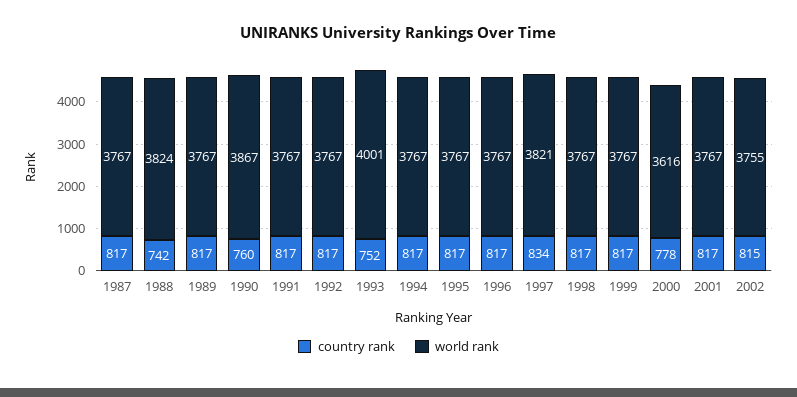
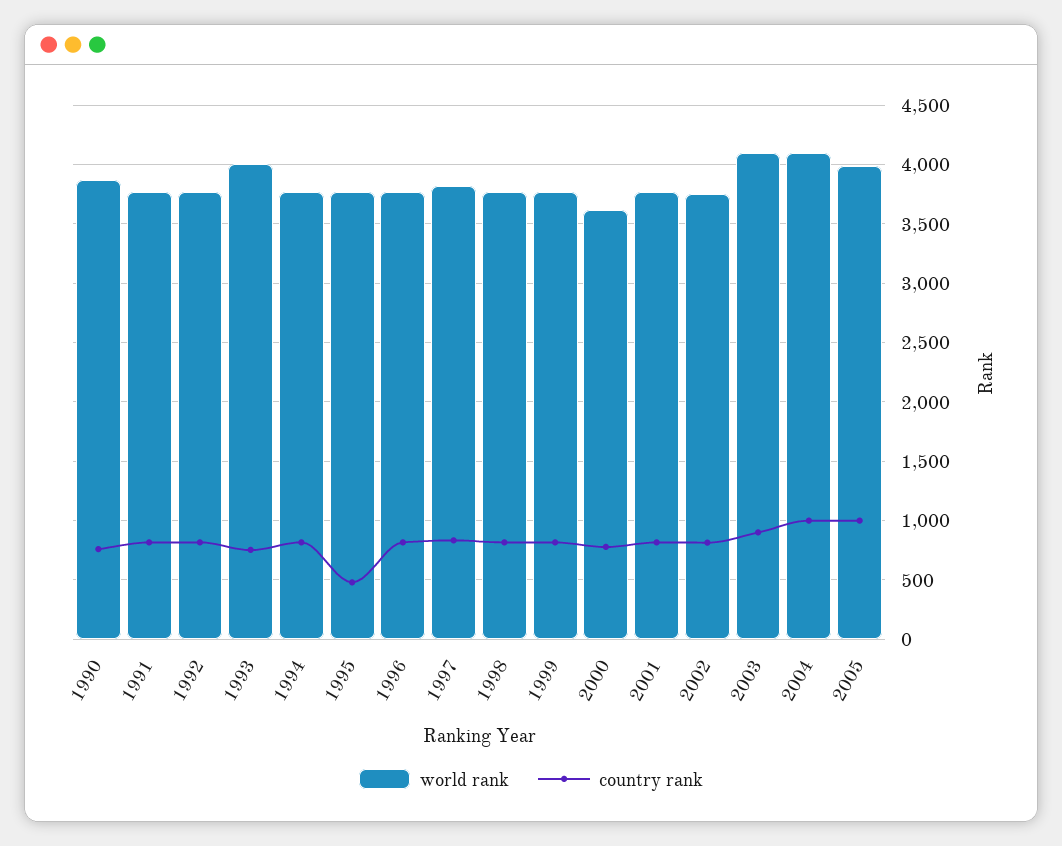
country rank, 1987: 817 -> none
world rank, 1987: 3767 -> none
country rank, 1988: 742 -> none
world rank, 1988: 3824 -> none
country rank, 1989: 817 -> none
world rank, 1989: 3767 -> none
country rank, 1995: 817 -> 500
world rank, 2003: none -> 4100
country rank, 2003: none -> 900
world rank, 2004: none -> 4100
country rank, 2004: none -> 1000
world rank, 2005: none -> 4000
country rank, 2005: none -> 1000

